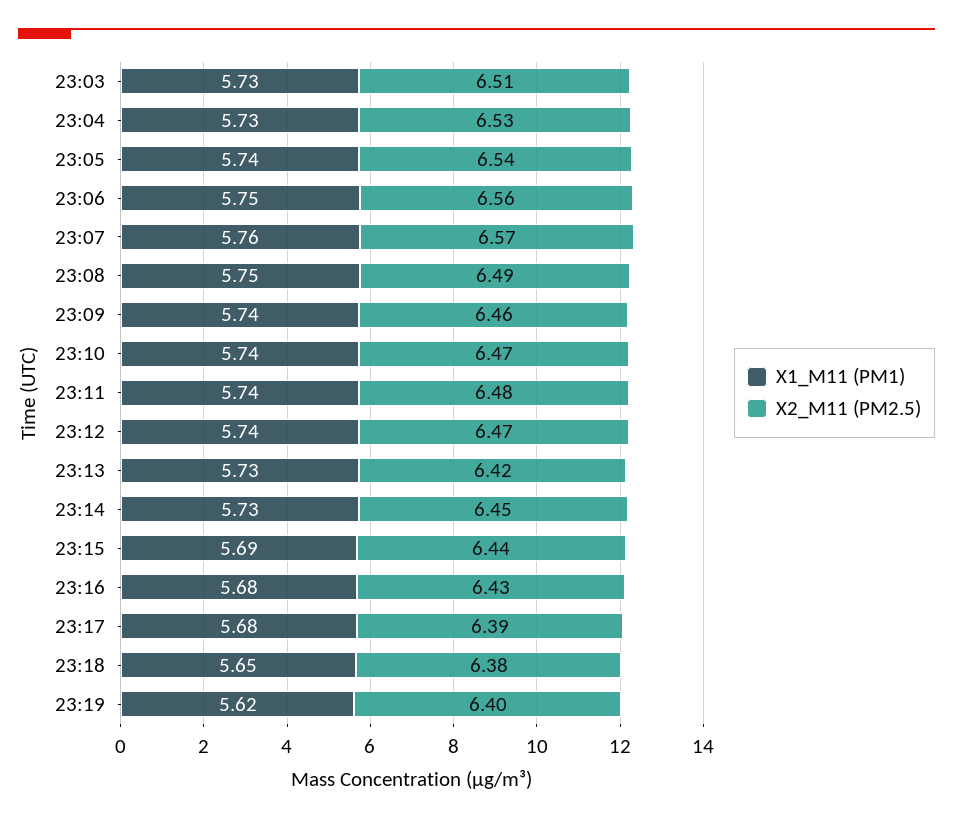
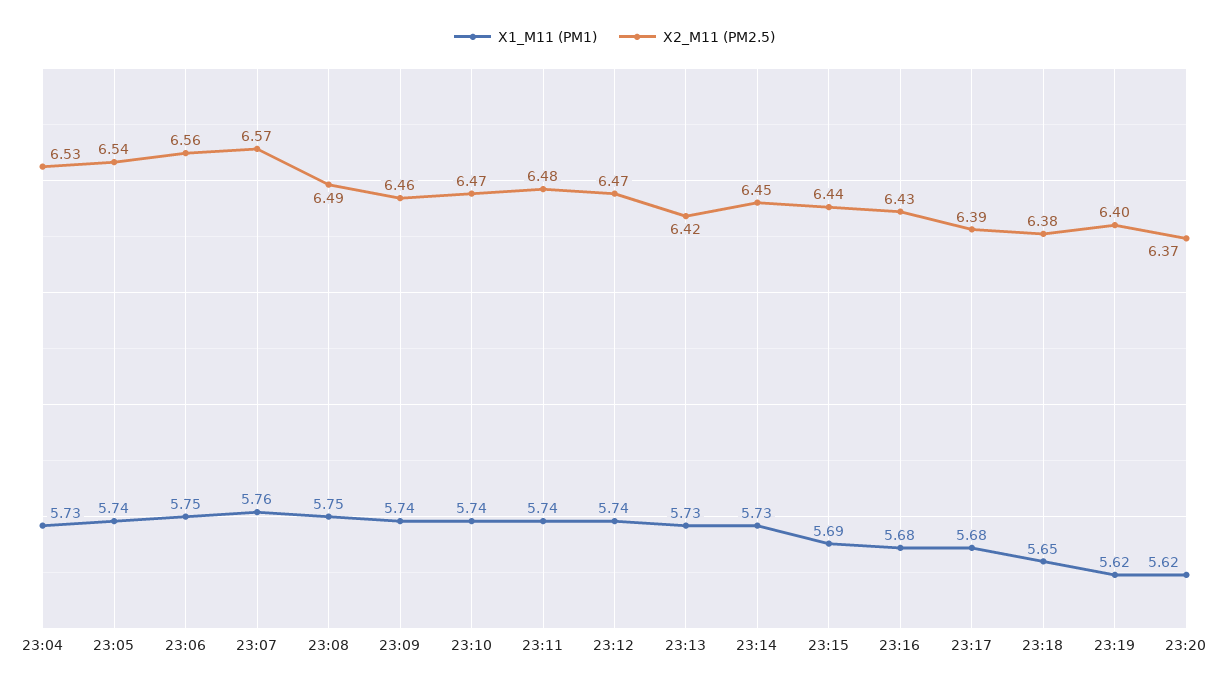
X1_M11 (PM1), 23:03: 5.73 -> none
X2_M11 (PM2.5), 23:03: 6.51 -> none
X1_M11 (PM1), 23:20: none -> 5.62
X2_M11 (PM2.5), 23:20: none -> 6.37

